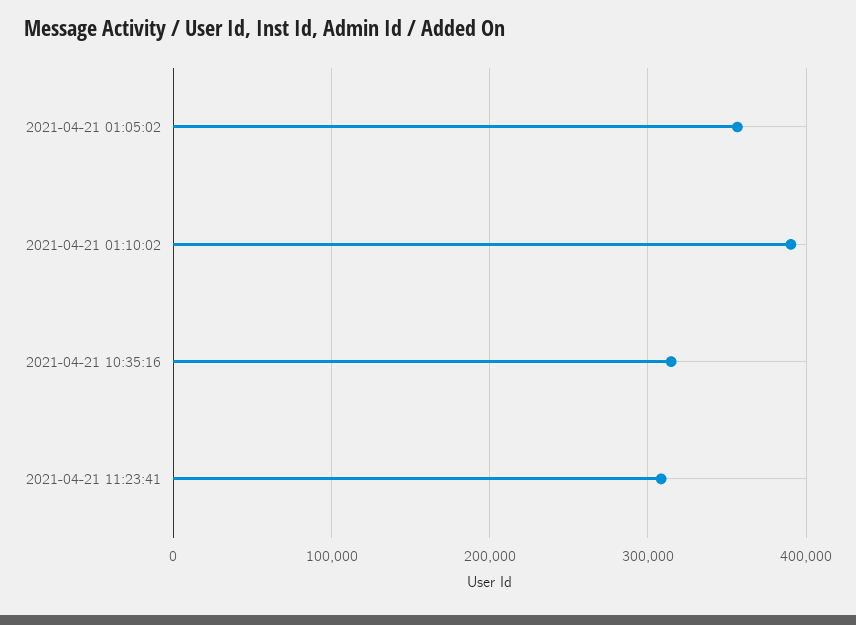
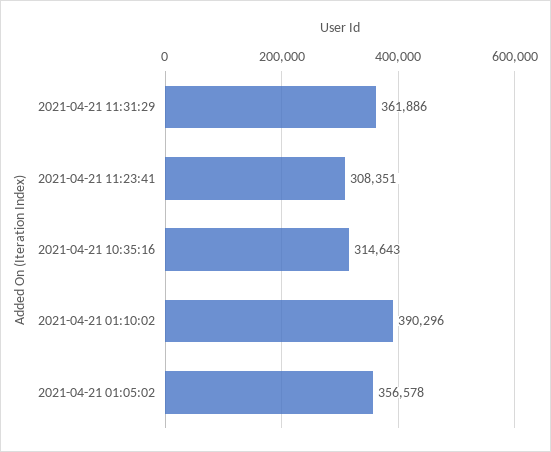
2021-04-21 11:31:29: none -> 361886

